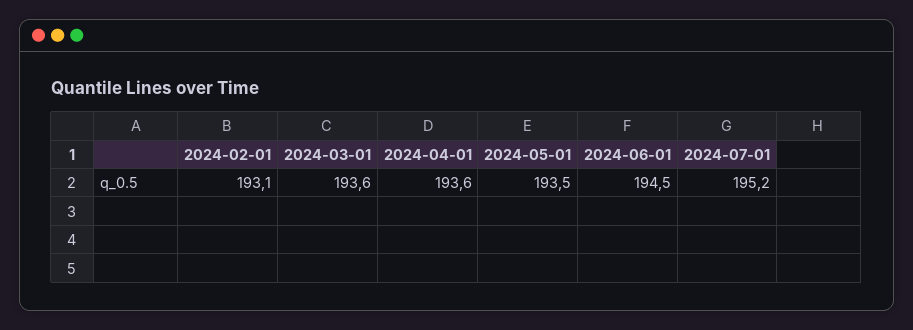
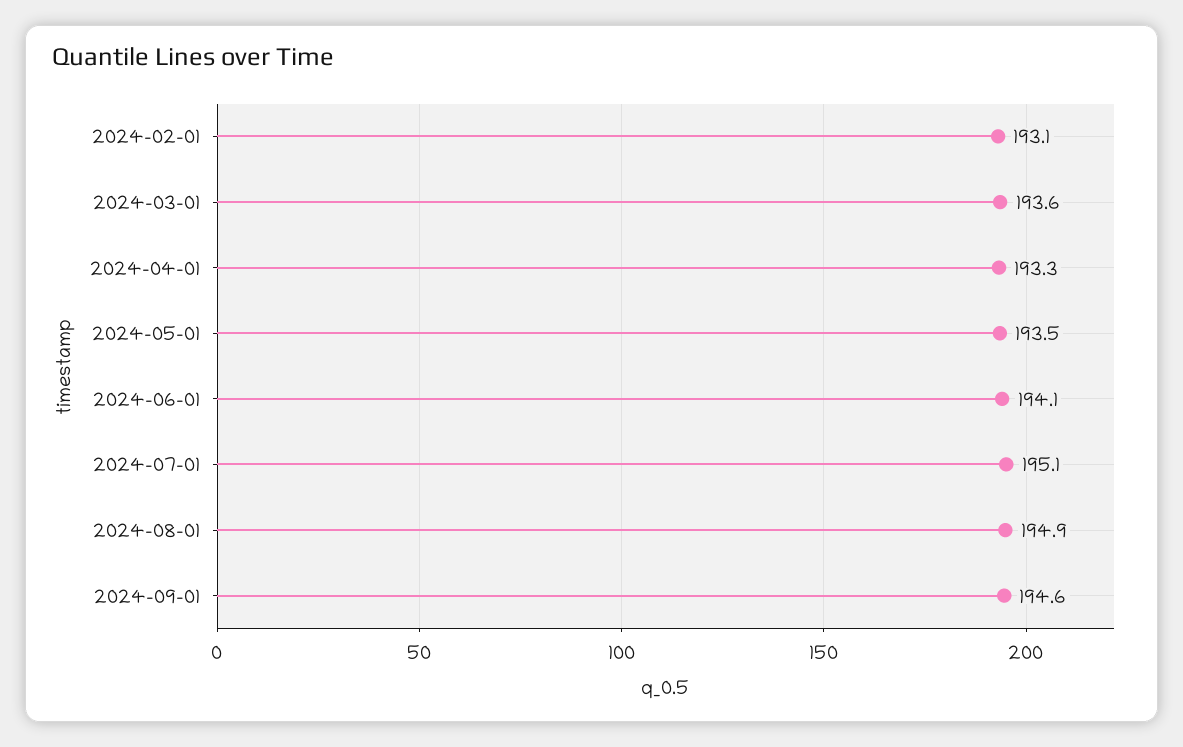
2024-04-01: 193.6 -> 193.3
2024-06-01: 194.5 -> 194.1
2024-07-01: 195.2 -> 195.1
2024-08-01: none -> 194.9
2024-09-01: none -> 194.6

